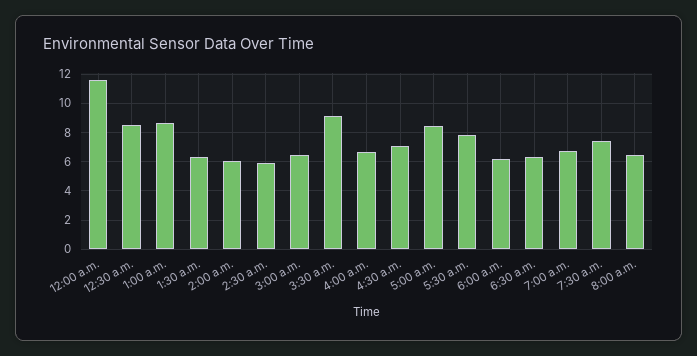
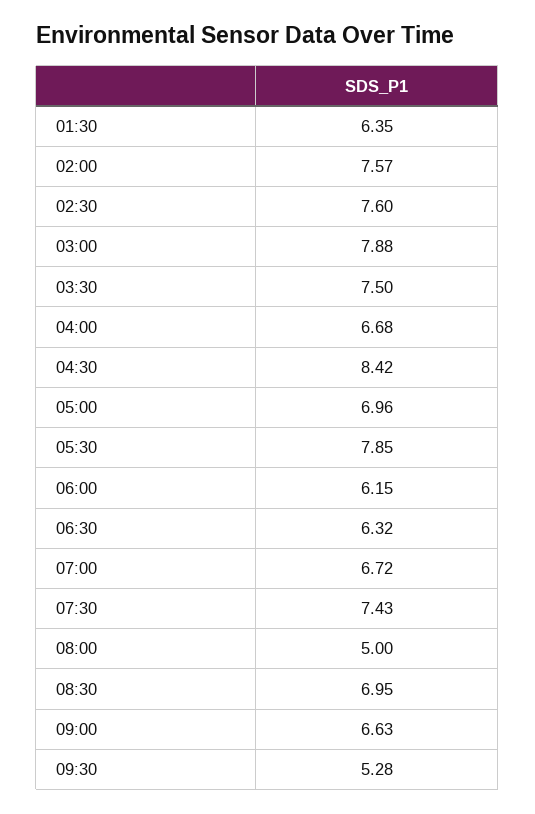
12:00 a.m.: 11.5 -> none
12:30 a.m.: 8.5 -> none
1:00 a.m.: 8.5 -> none
2:00 a.m.: 6 -> 7.57
2:30 a.m.: 6 -> 7.6
3:00 a.m.: 6.5 -> 7.88
3:30 a.m.: 9 -> 7.5
4:30 a.m.: 7 -> 8.42
5:00 a.m.: 8.5 -> 6.96
8:00 a.m.: 6.5 -> 5
08:30: none -> 6.95
09:00: none -> 6.63
09:30: none -> 5.28

